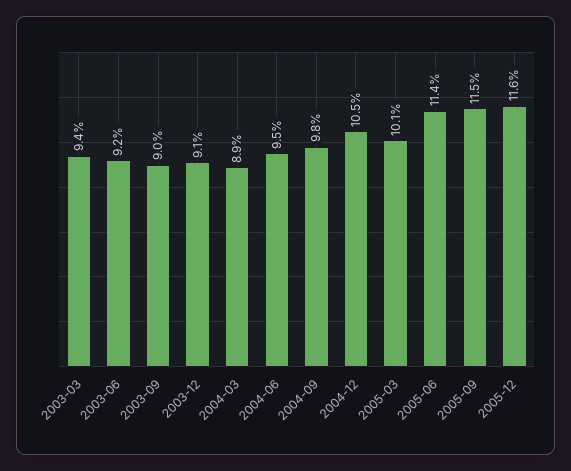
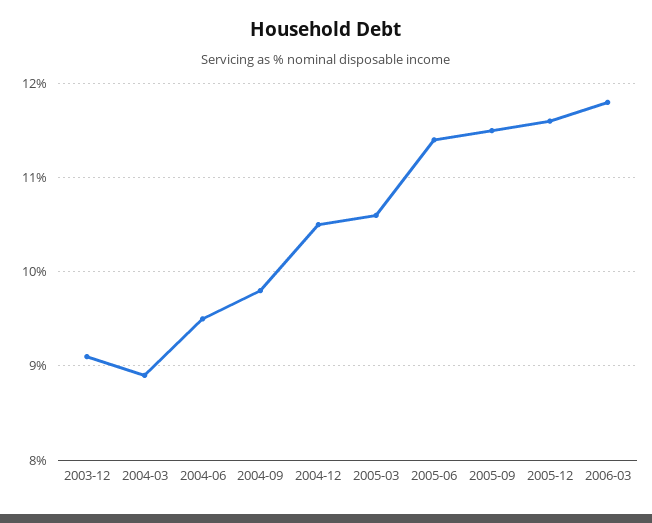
2003-03: 9.4 -> none
2003-06: 9.2 -> none
2003-09: 9 -> none
2005-03: 10.1 -> 10.6
2006-03: none -> 11.8

